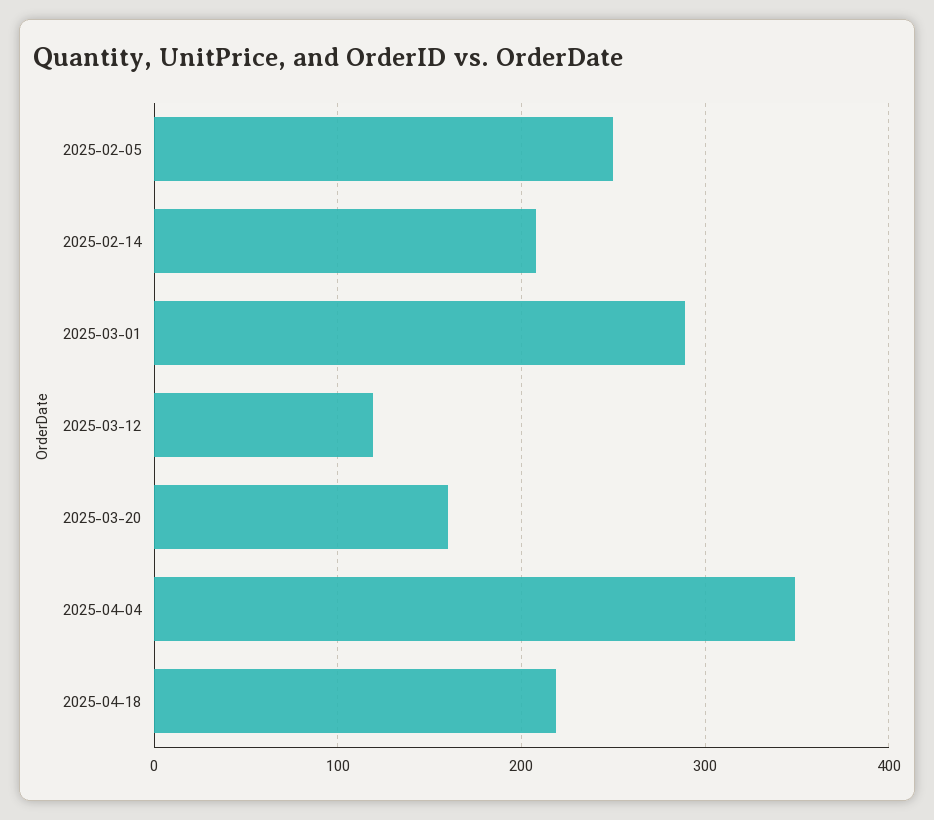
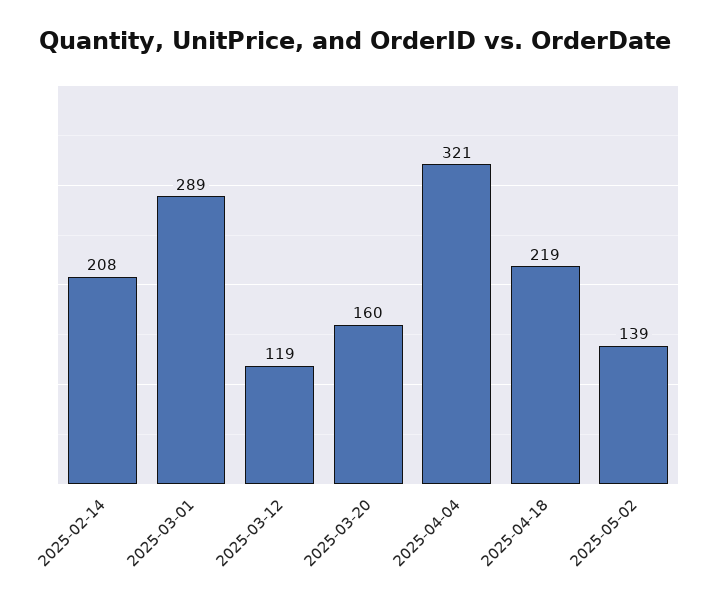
2025-02-05: 250 -> none
2025-04-04: 350 -> 321
2025-05-02: none -> 139

